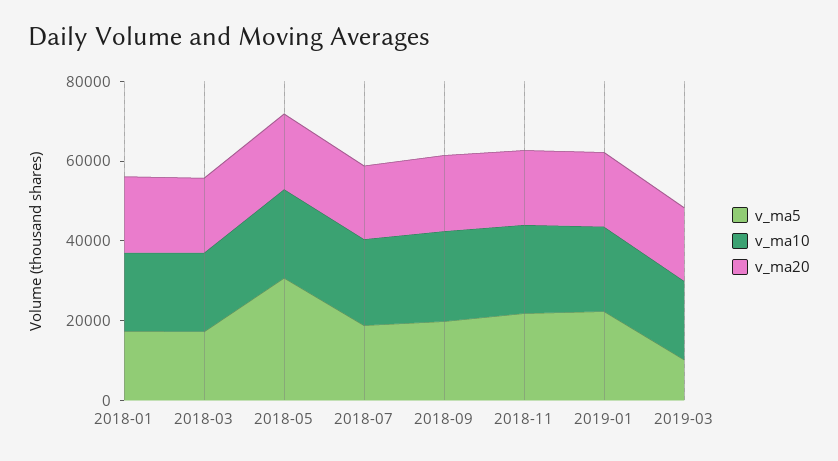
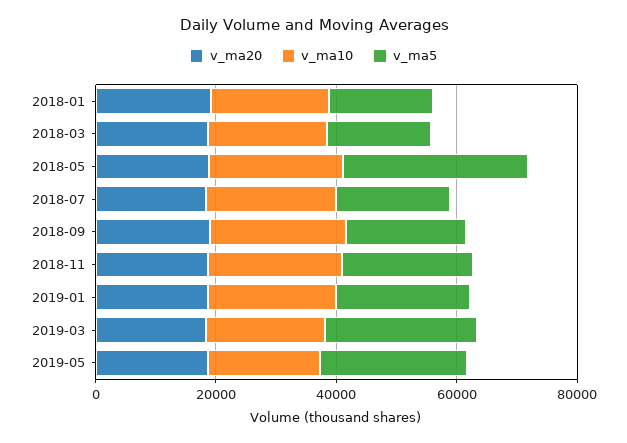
v_ma5, 2019-03: 10000 -> 25000
v_ma20, 2019-05: none -> 20000
v_ma10, 2019-05: none -> 20000
v_ma5, 2019-05: none -> 25000

